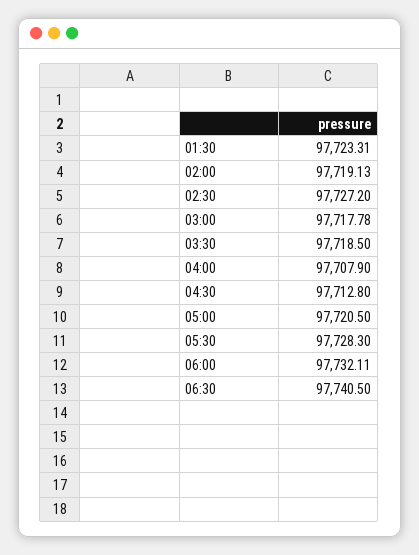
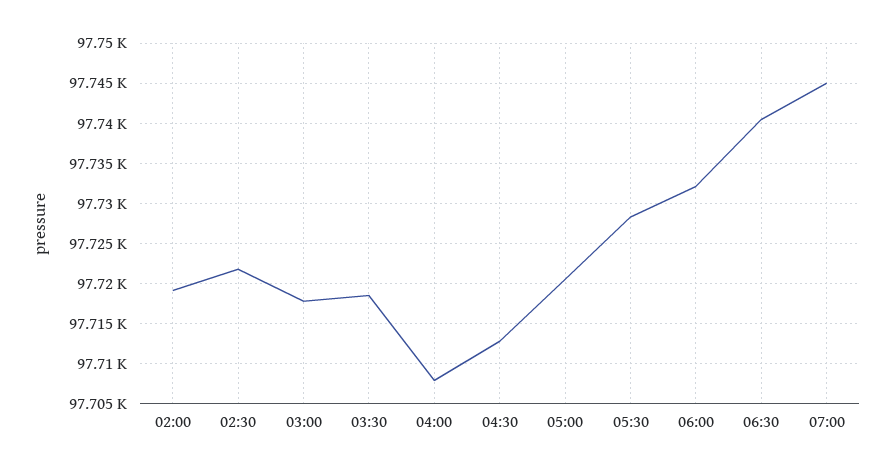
01:30: 97723.31 -> none
02:30: 97727.2 -> 97722
07:00: none -> 97745

